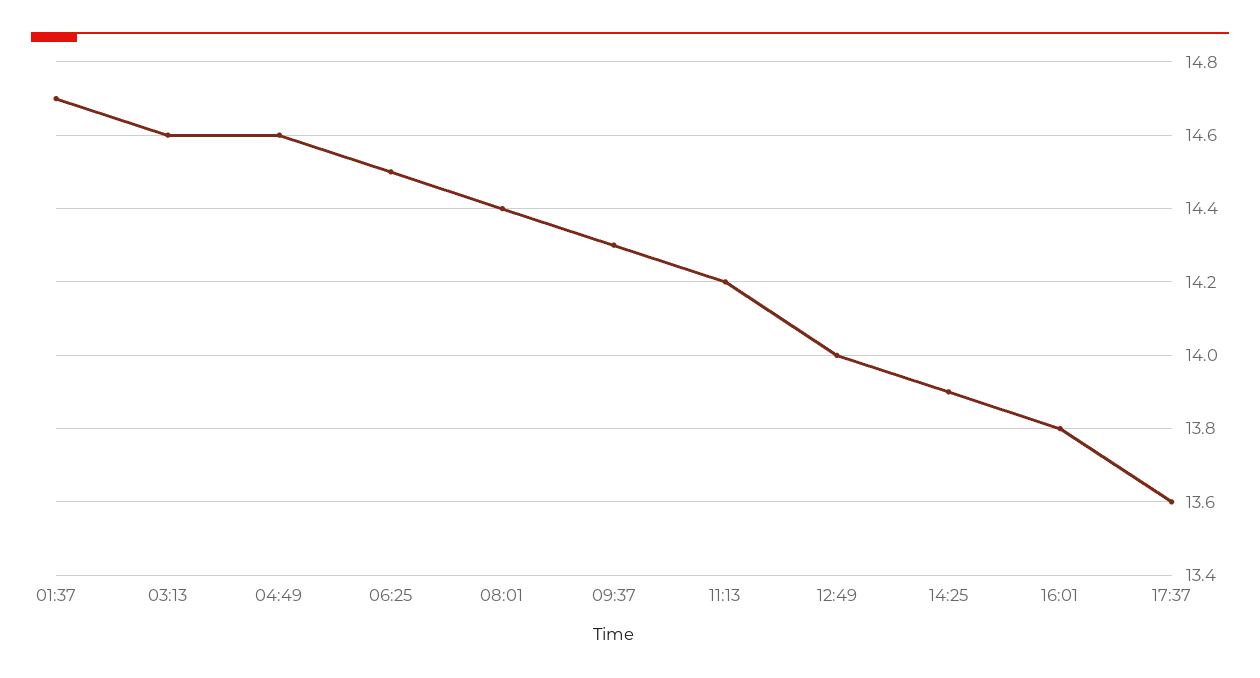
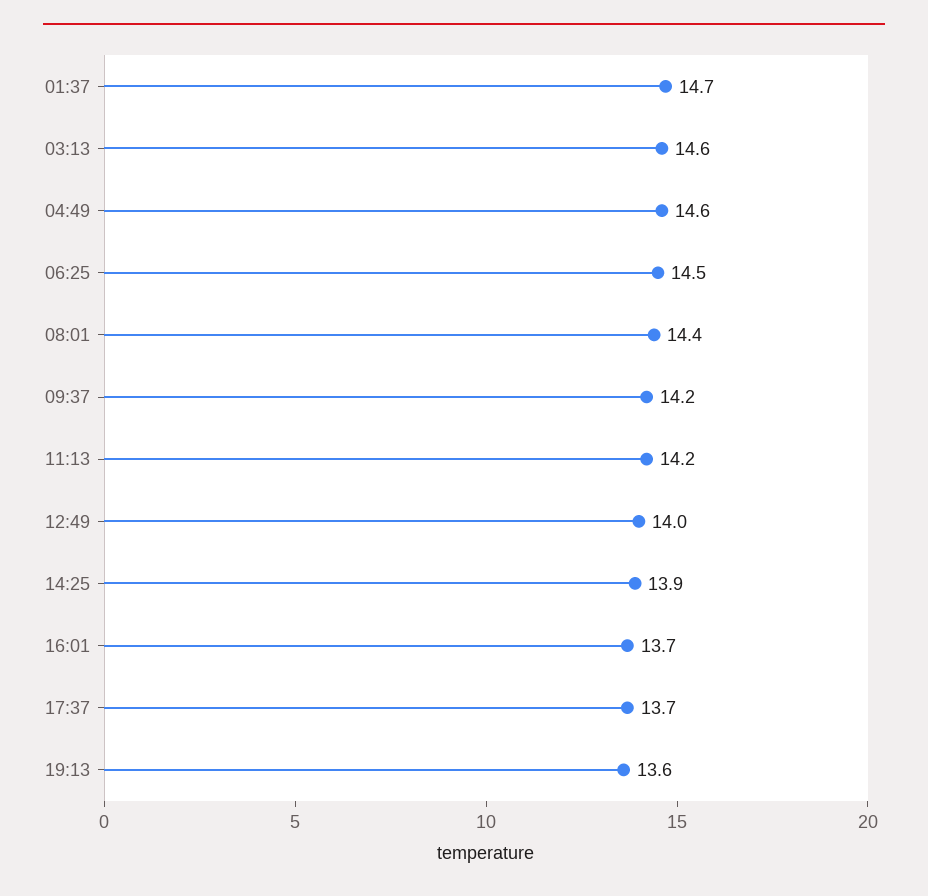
09:37: 14.3 -> 14.2
16:01: 13.8 -> 13.7
17:37: 13.6 -> 13.7
19:13: none -> 13.6

